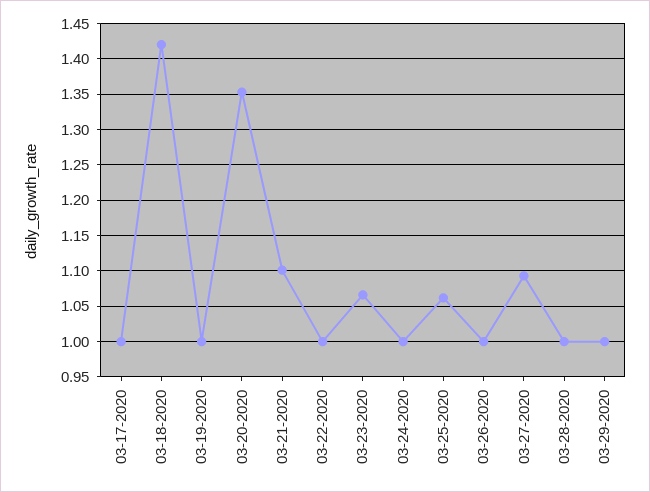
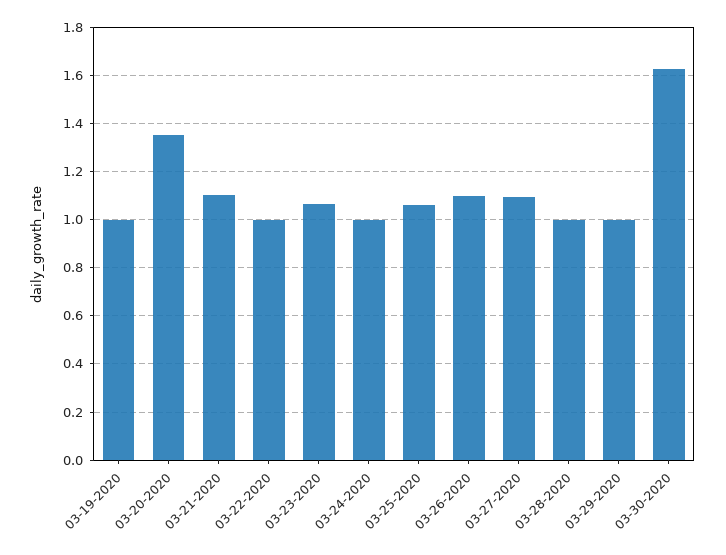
03-17-2020: 1 -> none
03-18-2020: 1.42 -> none
03-26-2020: 1 -> 1.1
03-30-2020: none -> 1.625

